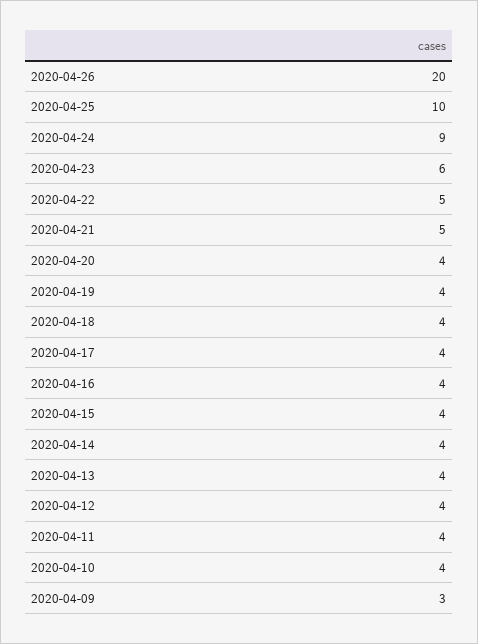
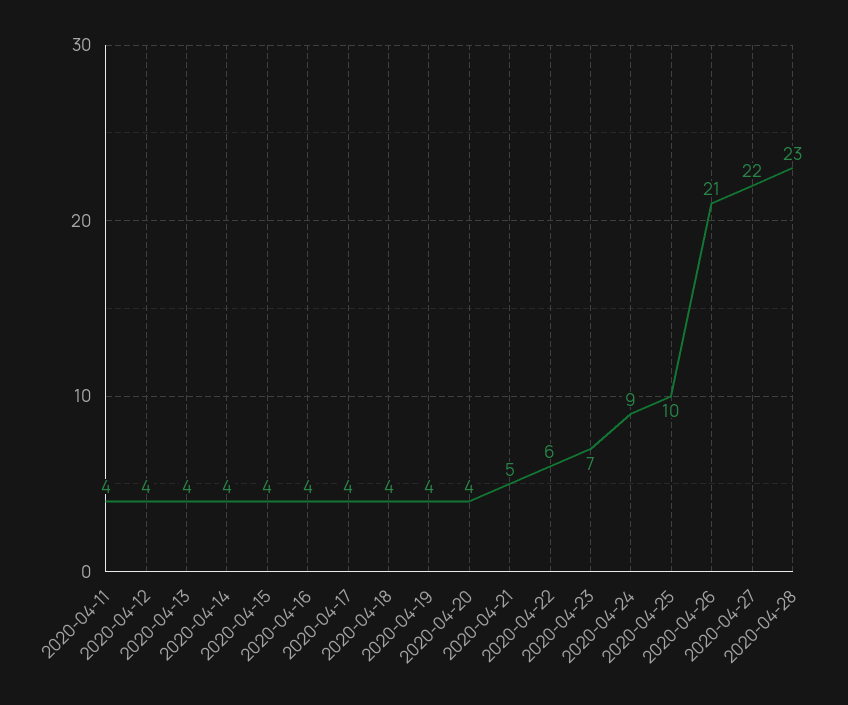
2020-04-26: 20 -> 21
2020-04-23: 6 -> 7
2020-04-22: 5 -> 6
2020-04-10: 4 -> none
2020-04-09: 3 -> none
2020-04-27: none -> 22
2020-04-28: none -> 23

